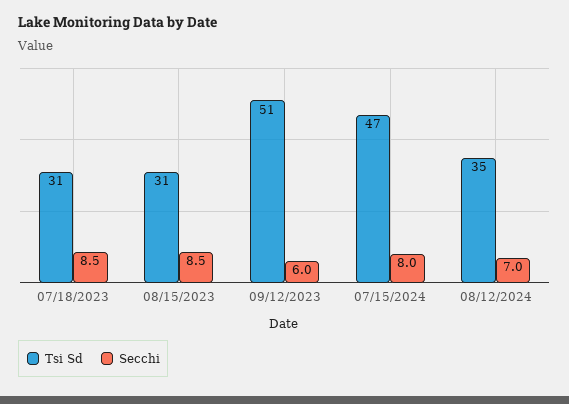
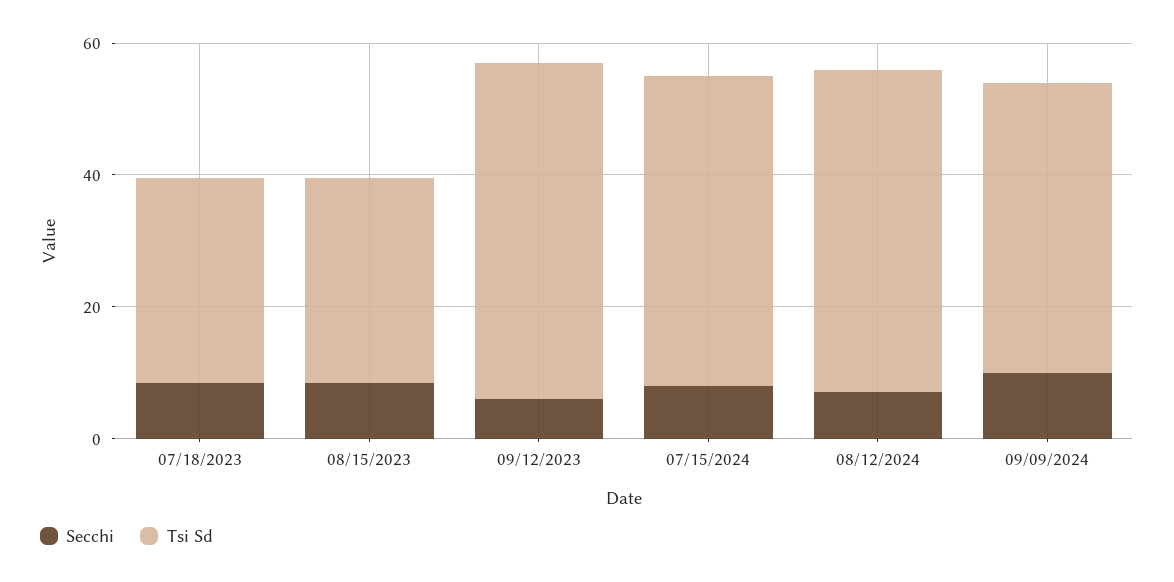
Tsi Sd, 08/12/2024: 35 -> 50
Secchi, 09/09/2024: none -> 10
Tsi Sd, 09/09/2024: none -> 45

